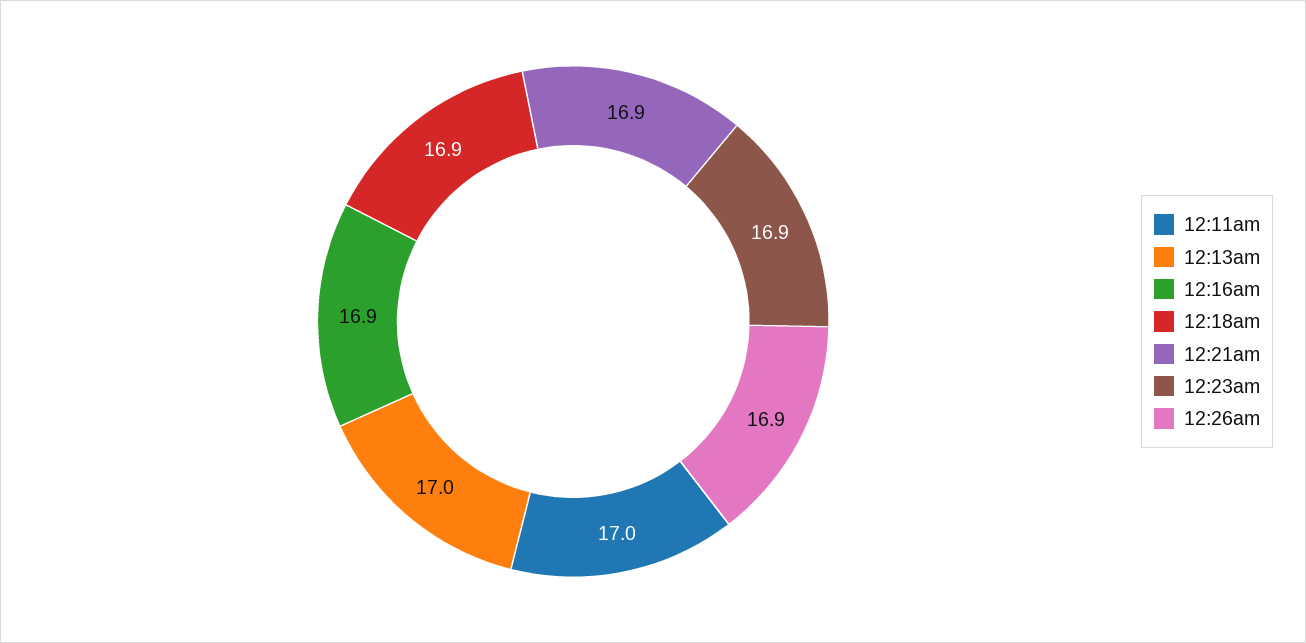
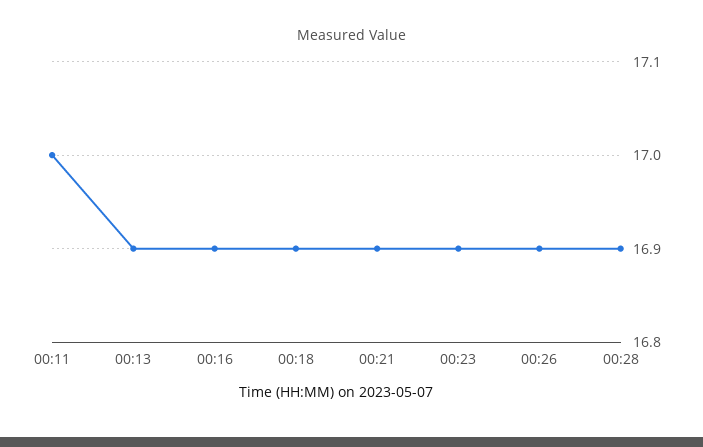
12:13am: 17 -> 16.9
00:28: none -> 16.9

